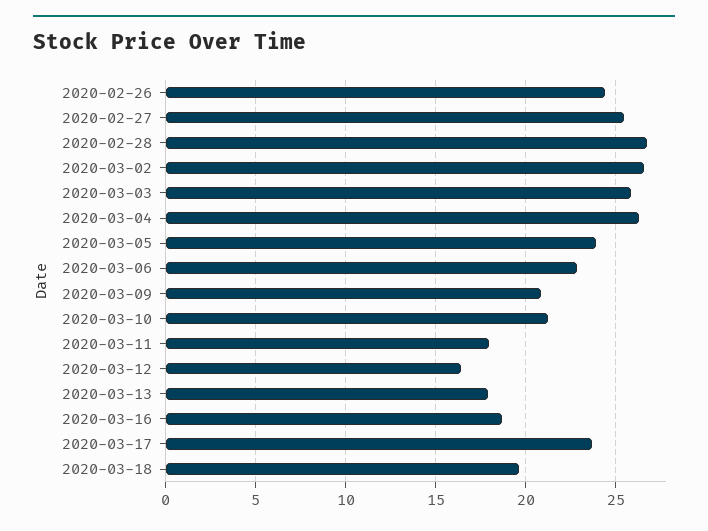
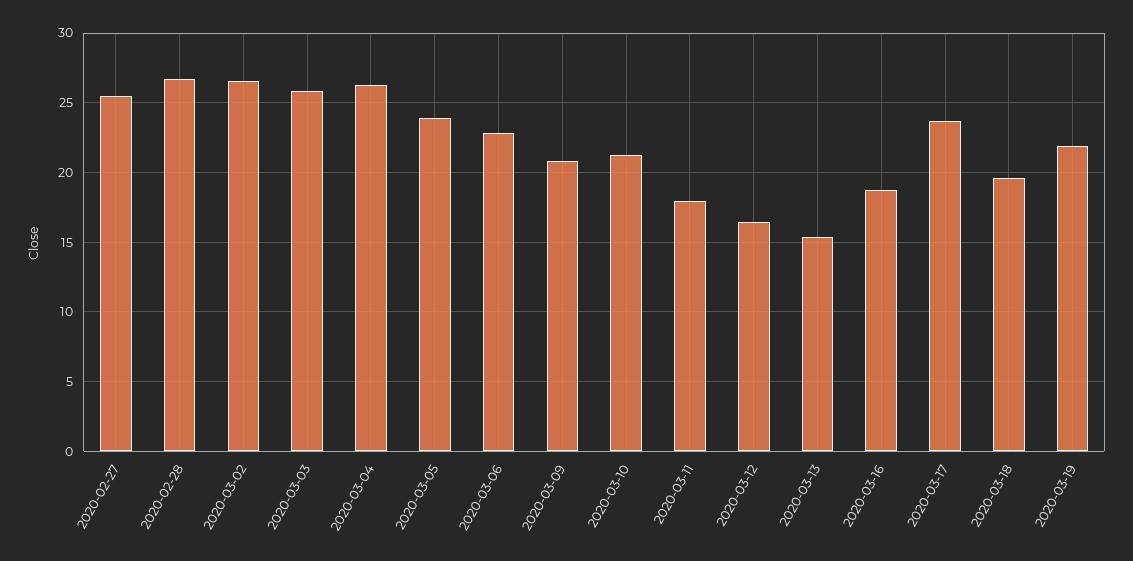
2020-02-26: 24.5 -> none
2020-03-13: 18 -> 15.5
2020-03-19: none -> 22

